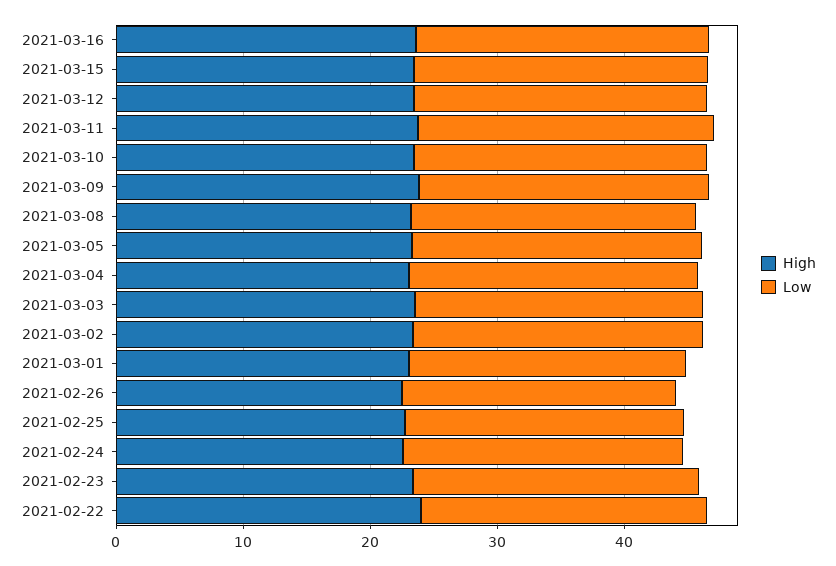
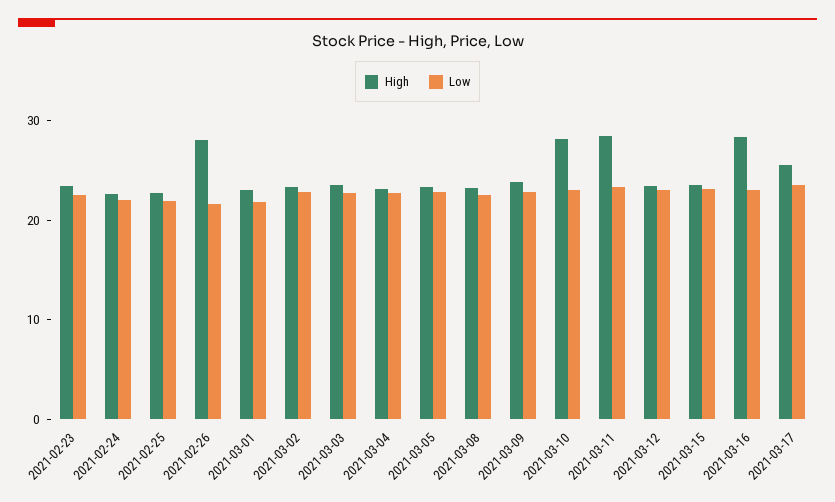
High, 2021-03-16: 24 -> 28
High, 2021-03-11: 24 -> 28
High, 2021-03-10: 24 -> 28
High, 2021-02-26: 22 -> 28
High, 2021-02-22: 24 -> none
Low, 2021-02-22: 22 -> none
High, 2021-03-17: none -> 26
Low, 2021-03-17: none -> 24

